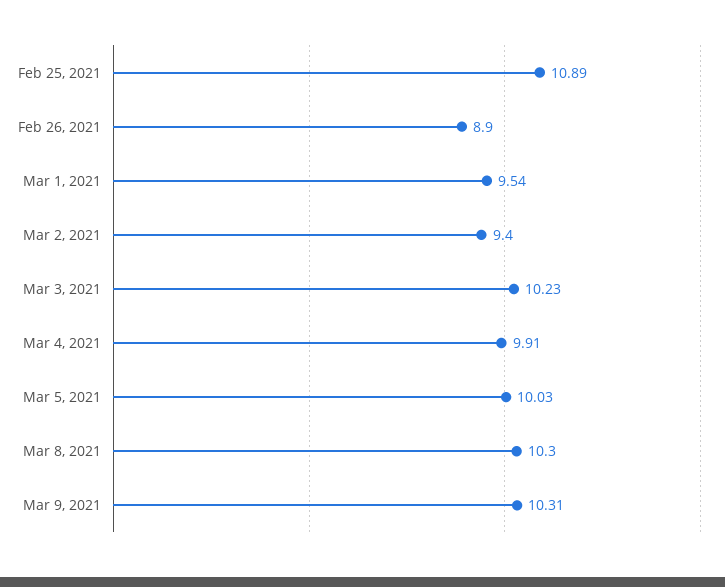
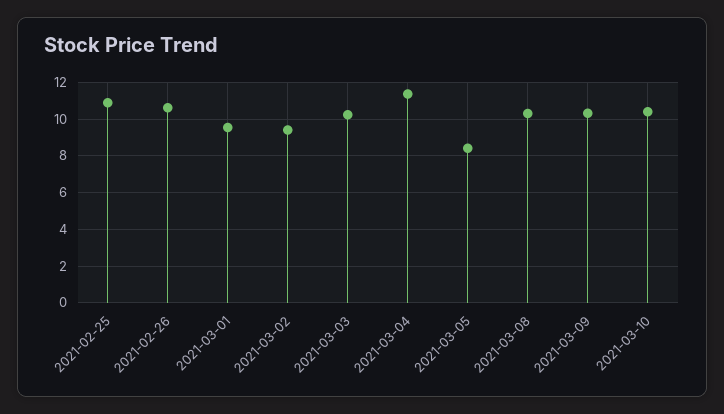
Feb 26, 2021: 8.9 -> 10.5
Mar 4, 2021: 9.91 -> 11.5
Mar 5, 2021: 10.03 -> 8.5
2021-03-10: none -> 10.5

